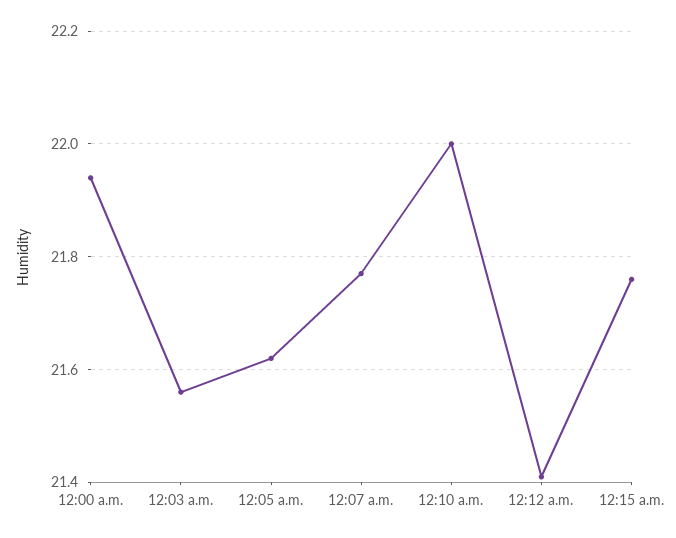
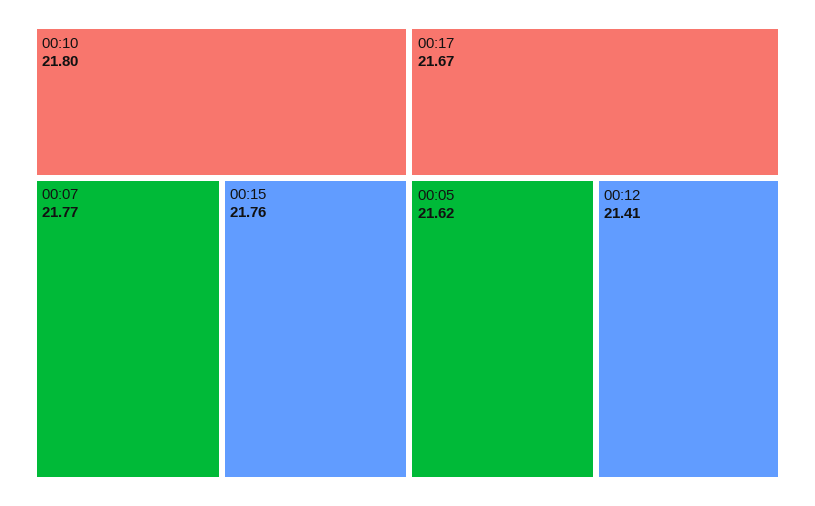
12:00 a.m.: 21.95 -> none
12:03 a.m.: 21.55 -> none
12:10 a.m.: 22 -> 21.8
00:17: none -> 21.67

